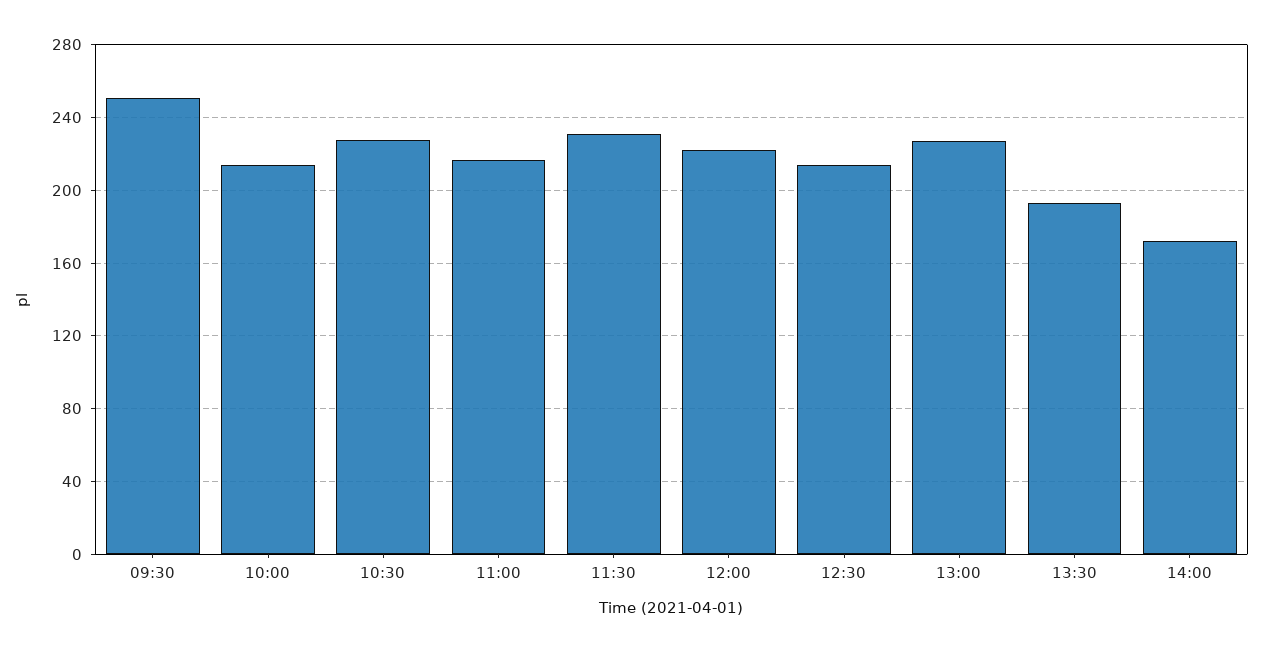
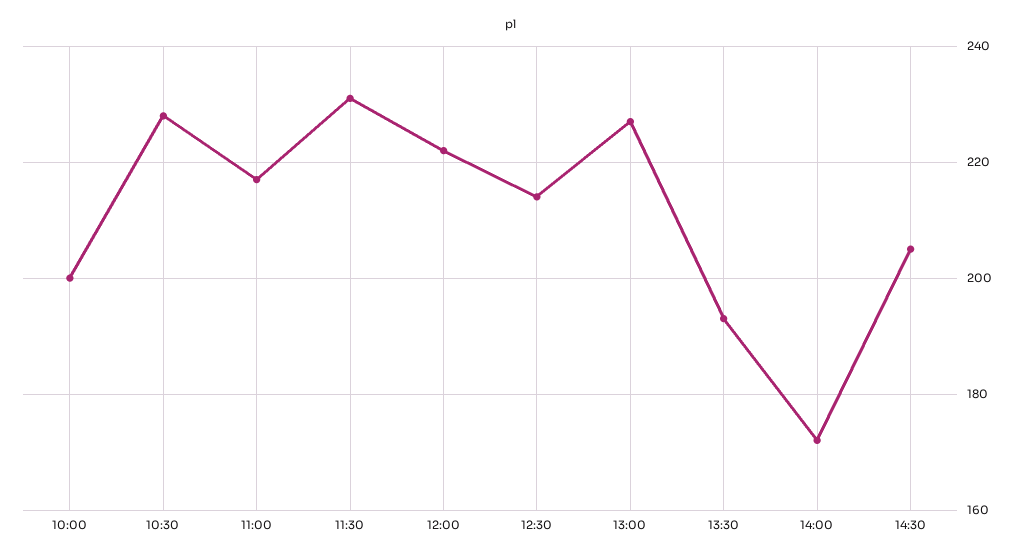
09:30: 250 -> none
10:00: 215 -> 200
14:30: none -> 205

